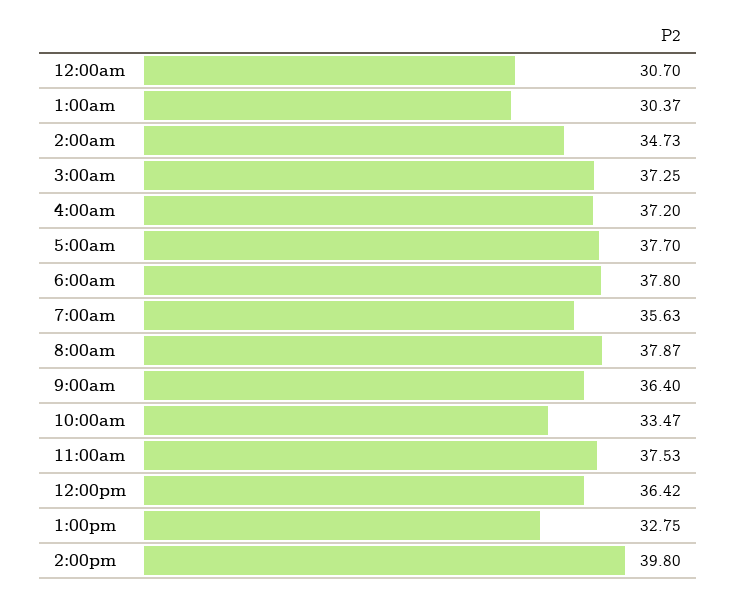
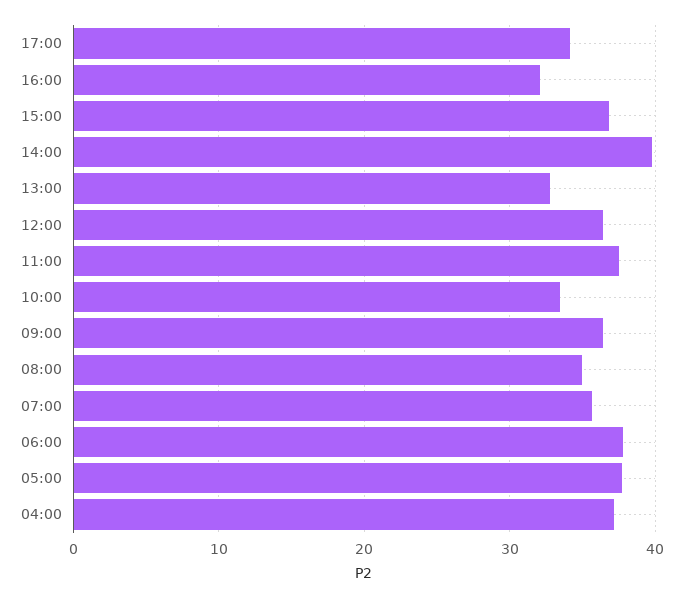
12:00am: 30.7 -> none
1:00am: 30.37 -> none
2:00am: 34.73 -> none
3:00am: 37.25 -> none
8:00am: 37.87 -> 35
17:00: none -> 34
16:00: none -> 32
15:00: none -> 37

